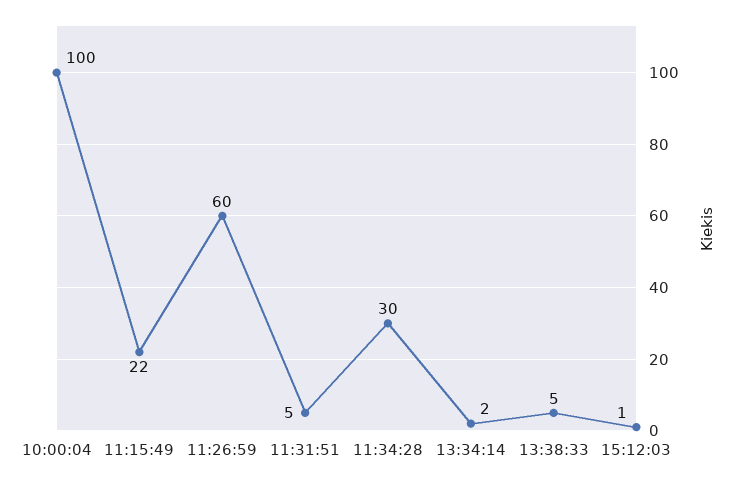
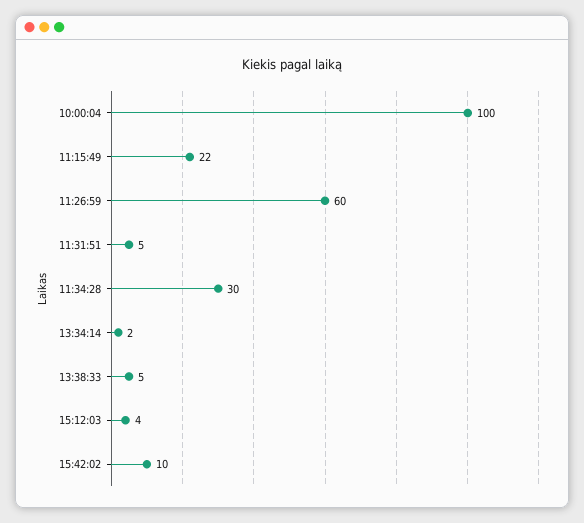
15:12:03: 1 -> 4
15:42:02: none -> 10

